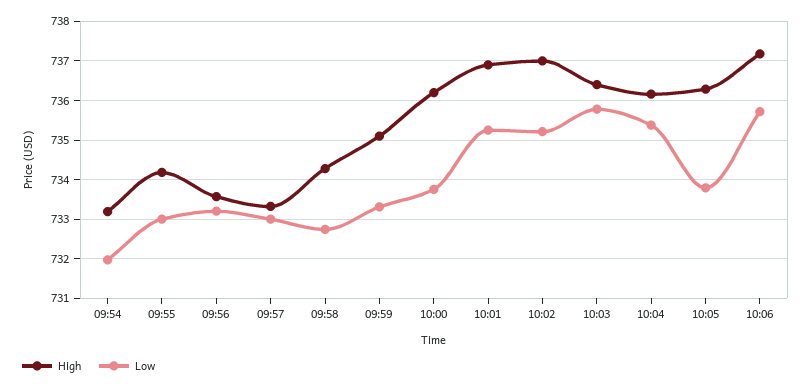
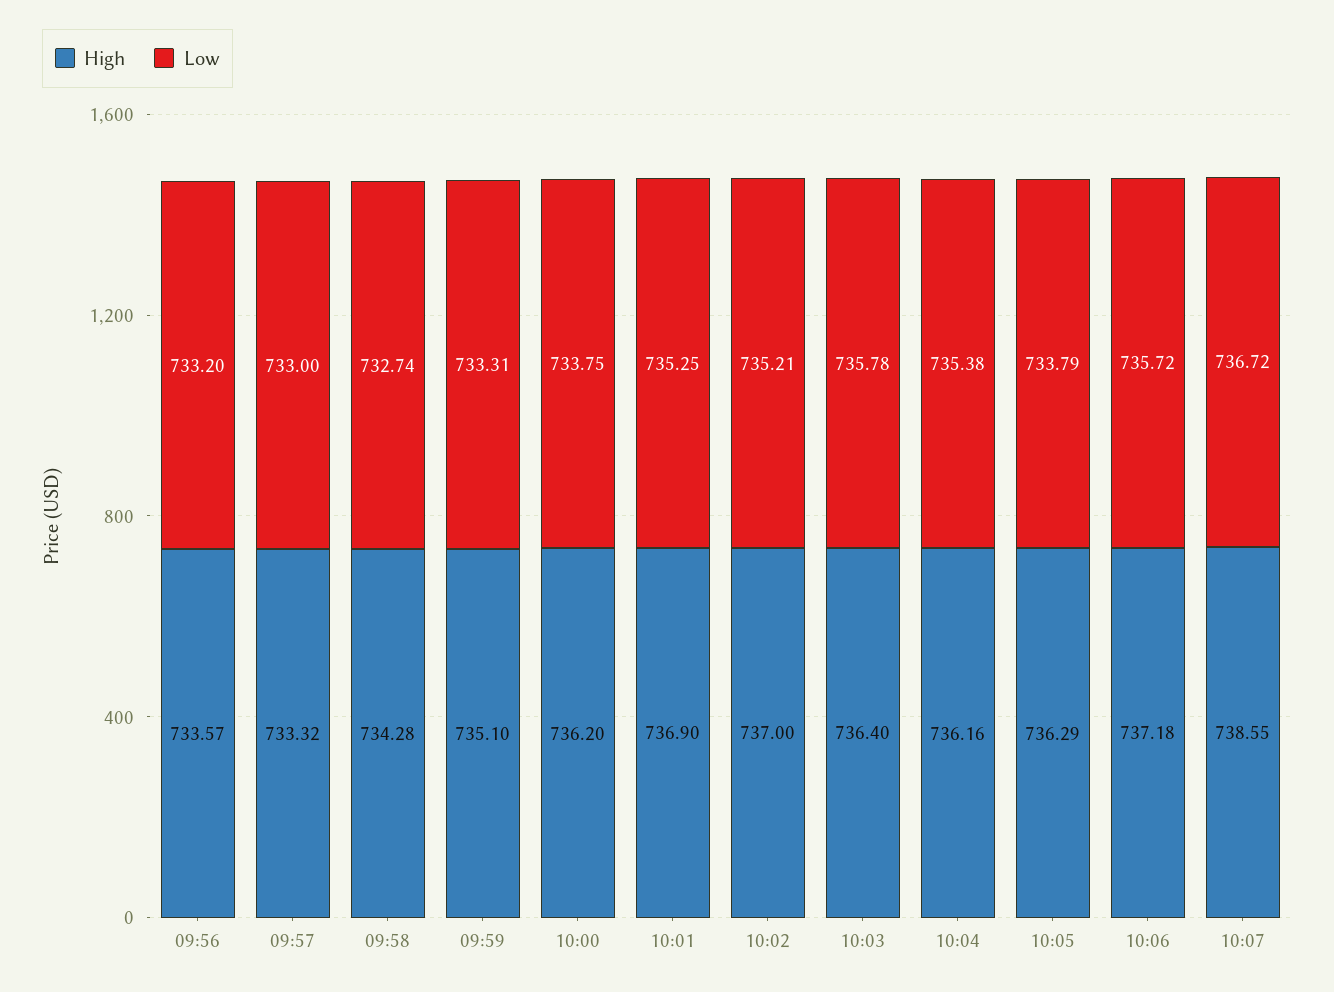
High, 09:54: 733.2 -> none
Low, 09:54: 732 -> none
High, 09:55: 734.2 -> none
Low, 09:55: 733 -> none
High, 10:07: none -> 738.55
Low, 10:07: none -> 736.72

